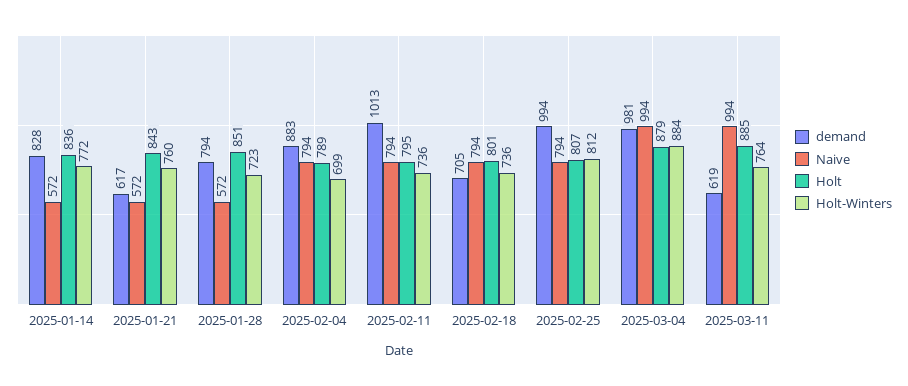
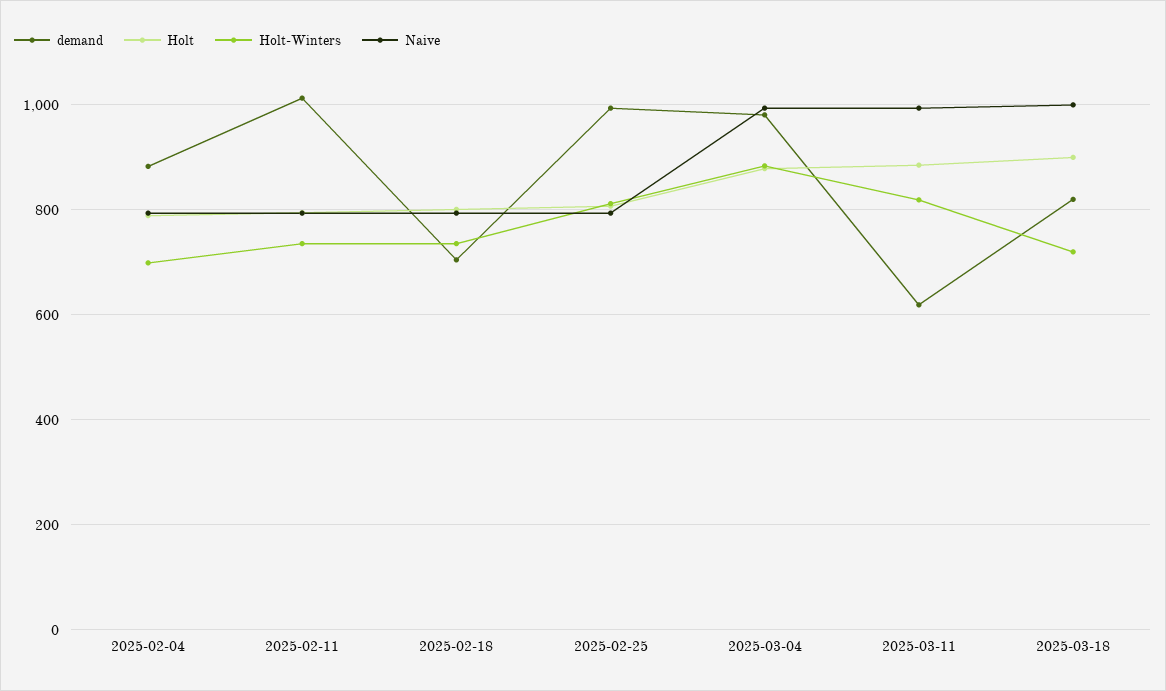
demand, 2025-01-14: 828 -> none
Naive, 2025-01-14: 572 -> none
Holt, 2025-01-14: 836 -> none
Holt-Winters, 2025-01-14: 772 -> none
demand, 2025-01-21: 617 -> none
Naive, 2025-01-21: 572 -> none
Holt, 2025-01-21: 843 -> none
Holt-Winters, 2025-01-21: 760 -> none
demand, 2025-01-28: 794 -> none
Naive, 2025-01-28: 572 -> none
Holt, 2025-01-28: 851 -> none
Holt-Winters, 2025-01-28: 723 -> none
Holt-Winters, 2025-03-11: 764 -> 820
demand, 2025-03-18: none -> 820
Holt, 2025-03-18: none -> 900
Holt-Winters, 2025-03-18: none -> 720
Naive, 2025-03-18: none -> 1000

